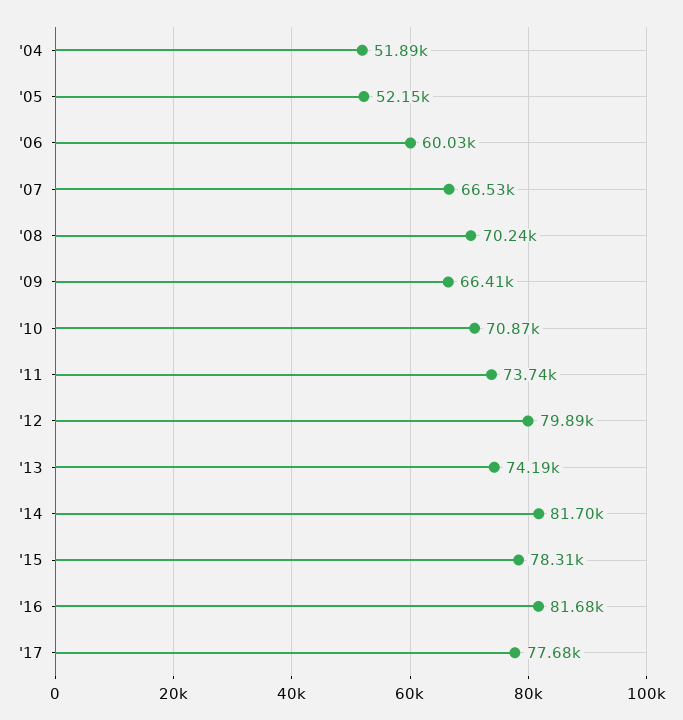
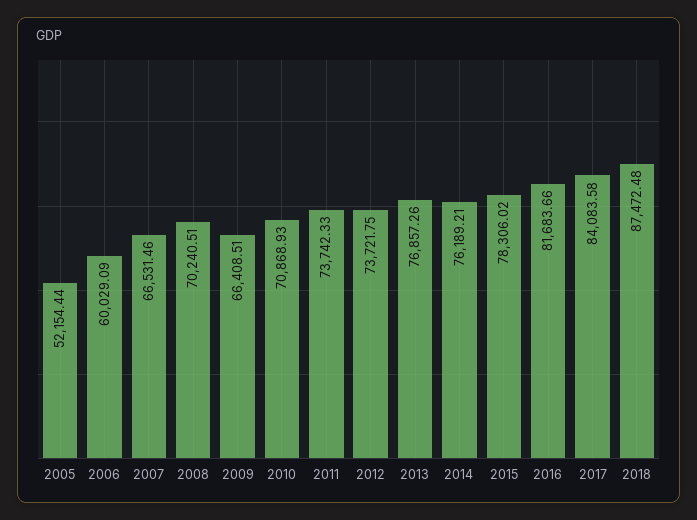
'04: 51890 -> none
'12: 79890 -> 73721.75
'13: 74190 -> 76857.26
'14: 81700 -> 76189.21
'17: 77680 -> 84083.58
2018: none -> 87472.48

